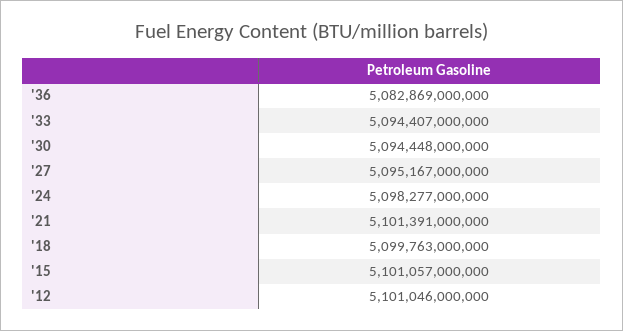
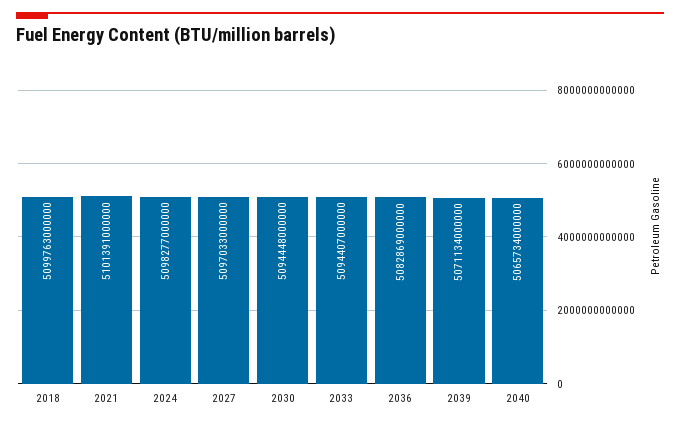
'27: 5095167000000 -> 5097033000000
'15: 5101057000000 -> none
'12: 5101046000000 -> none
2039: none -> 5071134000000
2040: none -> 5065734000000

